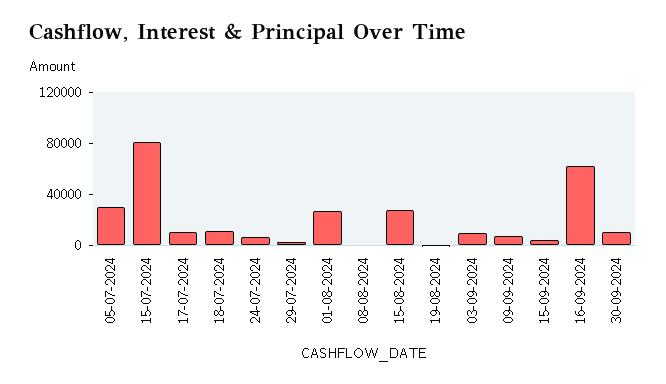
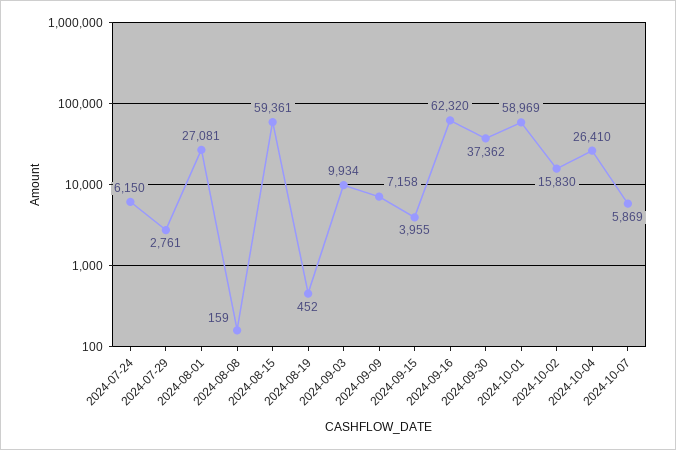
05-07-2024: 30000 -> none
15-07-2024: 80000 -> none
17-07-2024: 10000 -> none
18-07-2024: 10000 -> none
15-08-2024: 30000 -> 59361
30-09-2024: 10000 -> 37362
2024-10-01: none -> 58969
2024-10-02: none -> 15830
2024-10-04: none -> 26410
2024-10-07: none -> 5869

